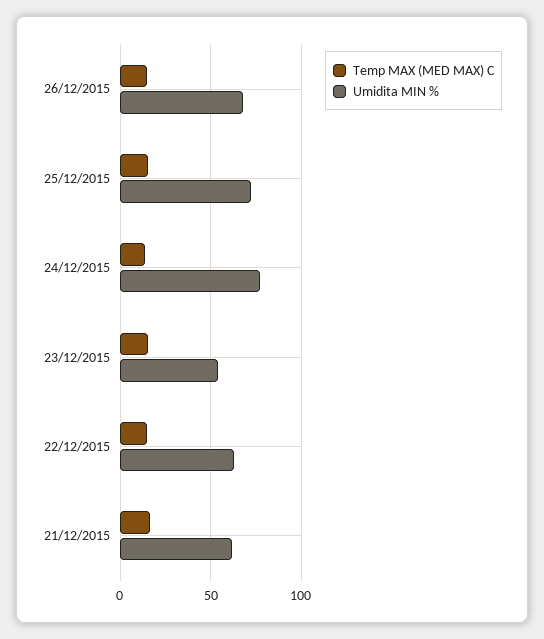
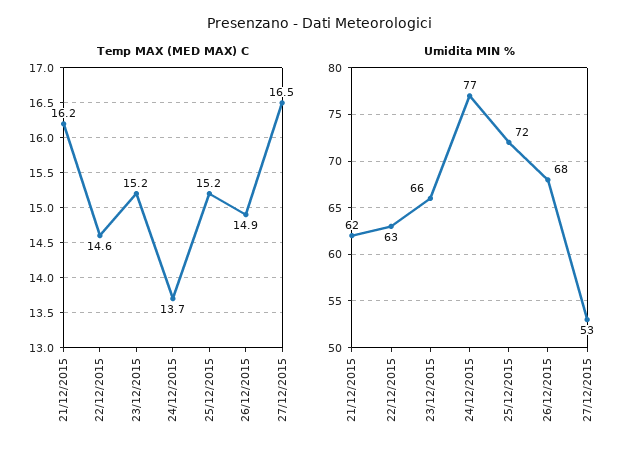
Umidita MIN %, 23/12/2015: 55 -> 66
Temp MAX (MED MAX) C, 27/12/2015: none -> 16.5
Umidita MIN %, 27/12/2015: none -> 53

